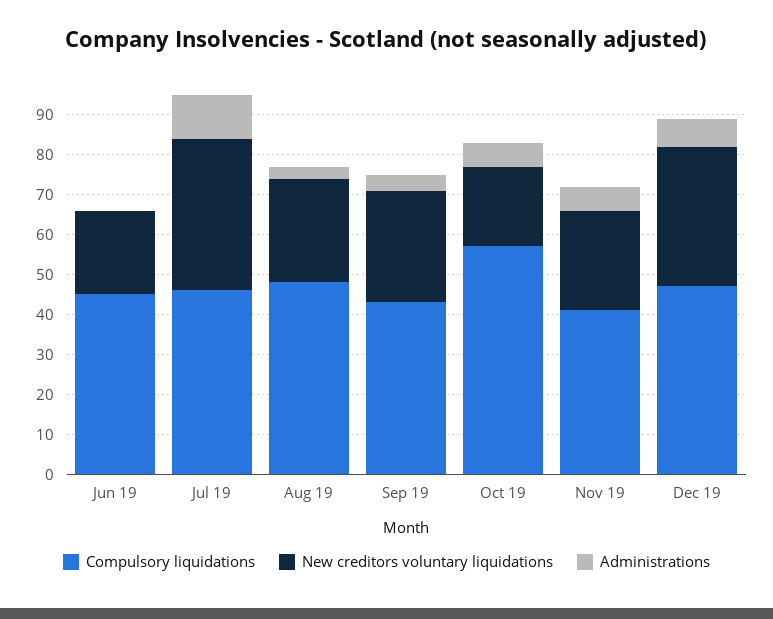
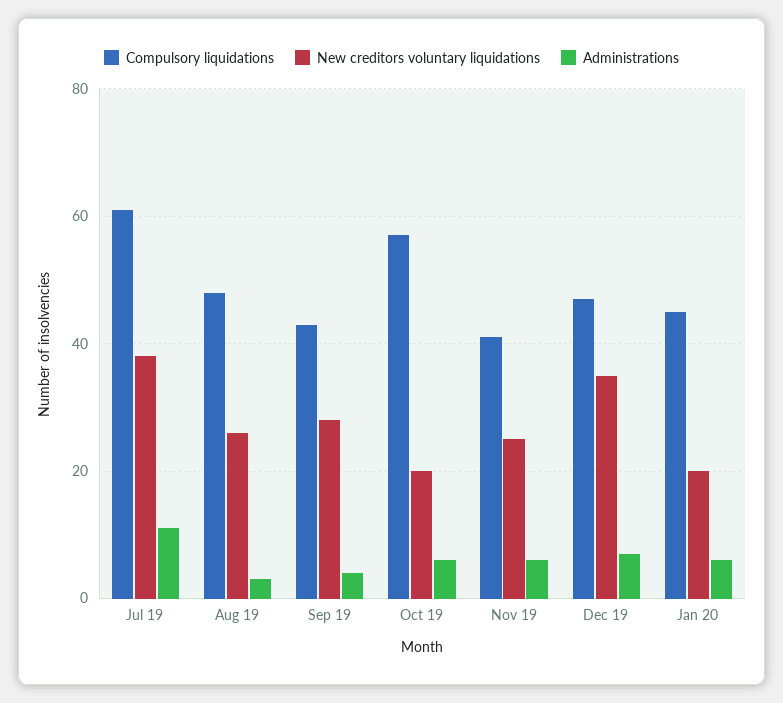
Compulsory liquidations, Jun 19: 45 -> none
New creditors voluntary liquidations, Jun 19: 20 -> none
Administrations, Jun 19: 0 -> none
Compulsory liquidations, Jul 19: 45 -> 60
Compulsory liquidations, Jan 20: none -> 45
New creditors voluntary liquidations, Jan 20: none -> 20
Administrations, Jan 20: none -> 5

